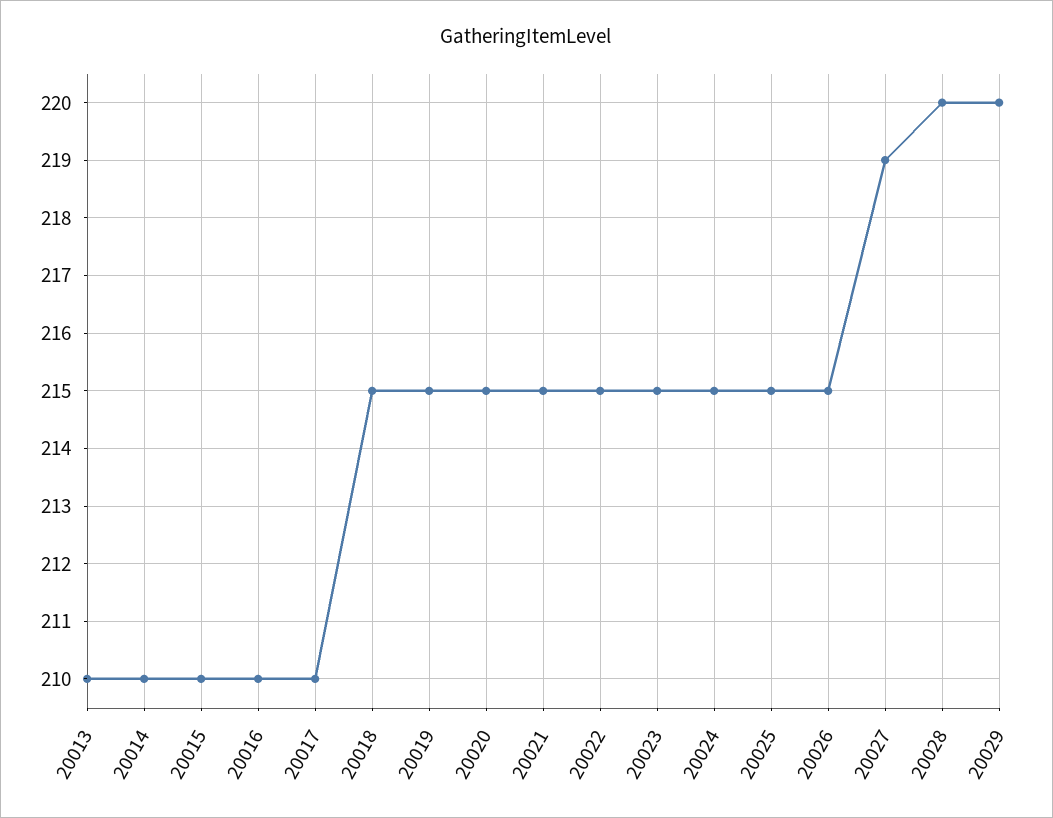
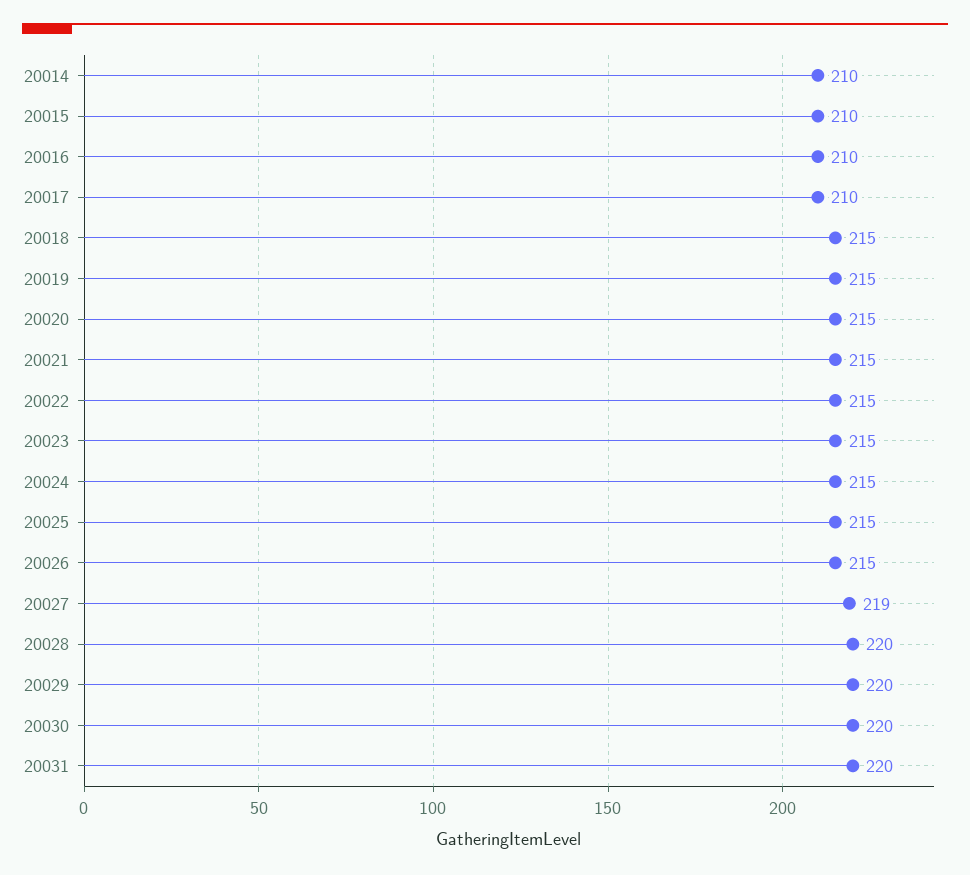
20013: 210 -> none
20030: none -> 220
20031: none -> 220

